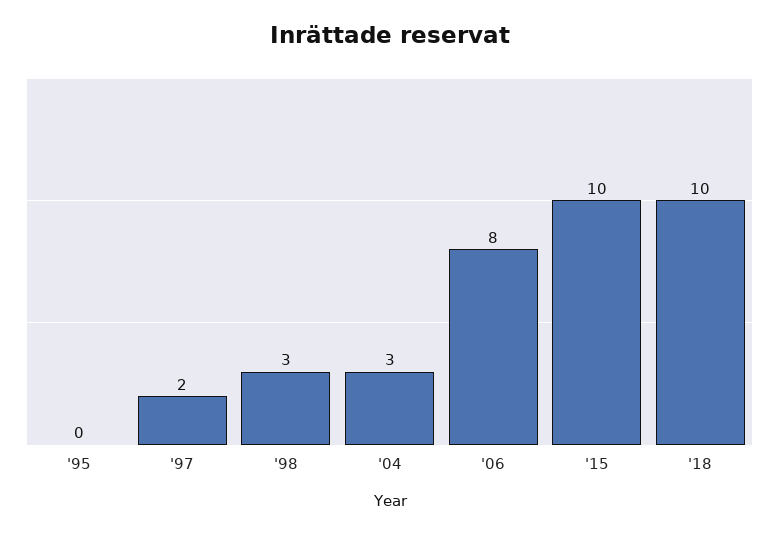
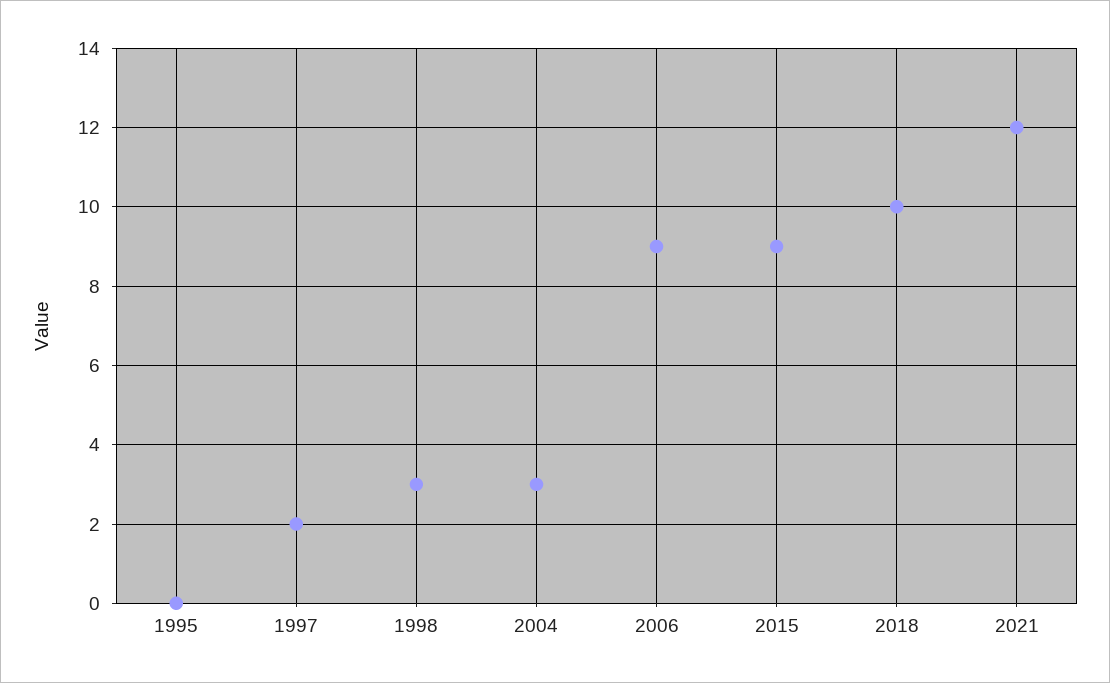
'06: 8 -> 9
'15: 10 -> 9
2021: none -> 12

